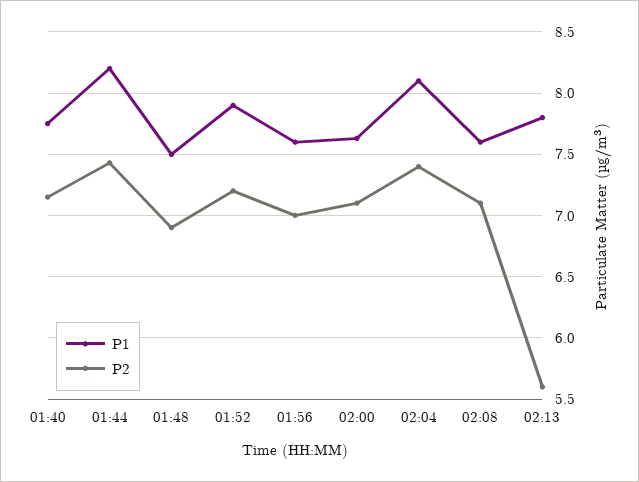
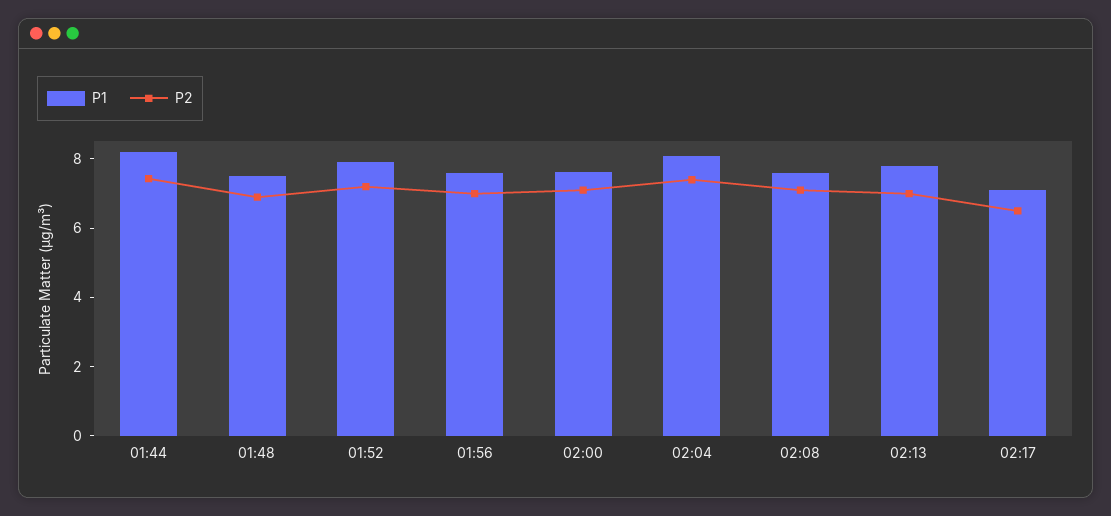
P1, 01:40: 7.75 -> none
P2, 01:40: 7.15 -> none
P2, 02:13: 5.6 -> 7
P1, 02:17: none -> 7
P2, 02:17: none -> 6.5

